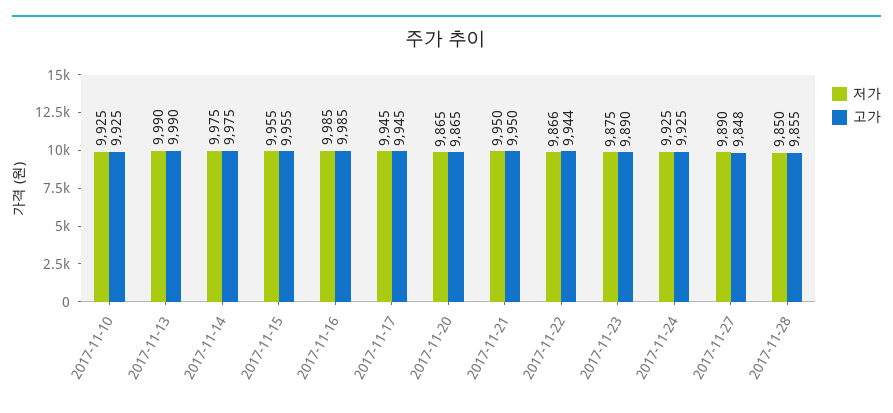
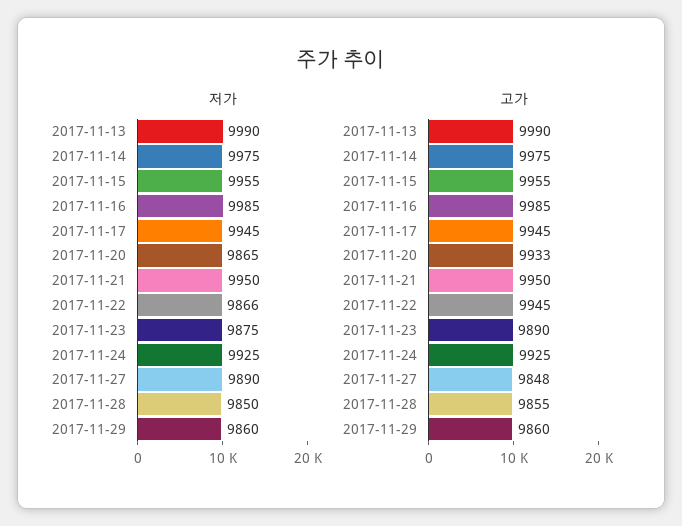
저가, 2017-11-10: 9925 -> none
고가, 2017-11-10: 9925 -> none
고가, 2017-11-20: 9865 -> 9933
고가, 2017-11-22: 9944 -> 9945
저가, 2017-11-29: none -> 9860
고가, 2017-11-29: none -> 9860

